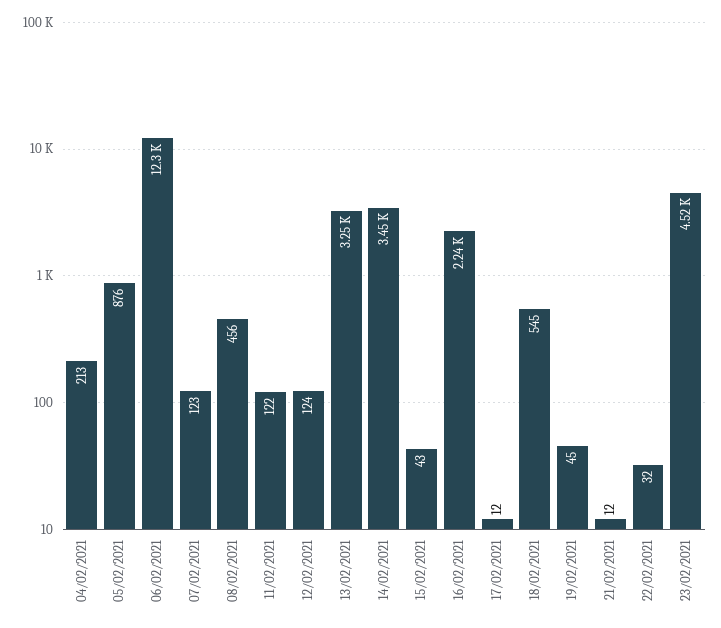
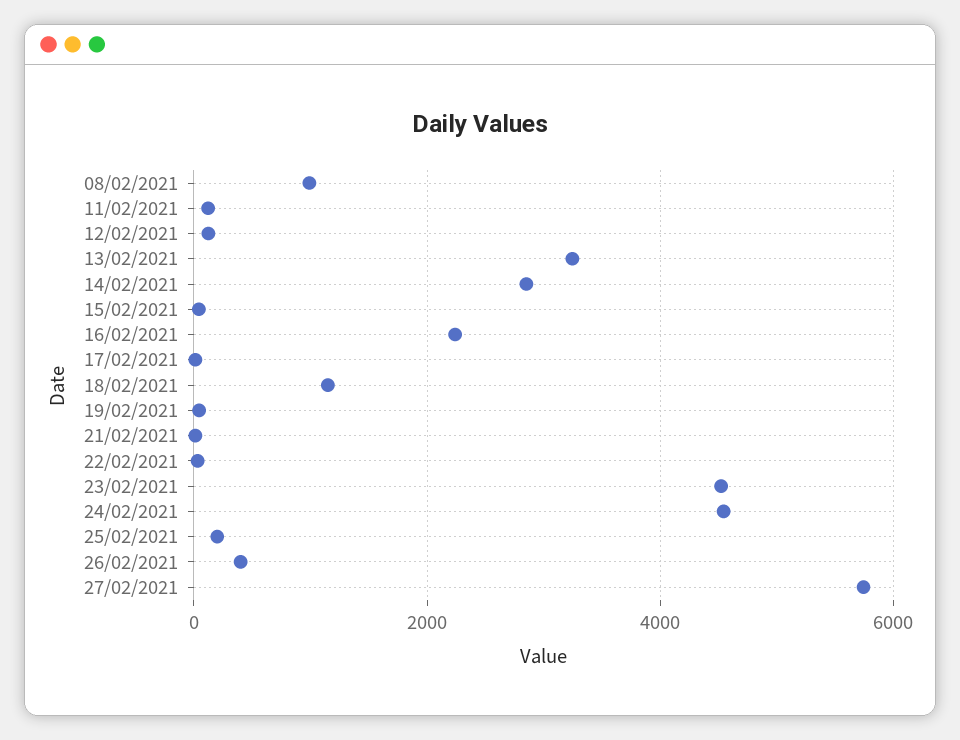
04/02/2021: 213 -> none
05/02/2021: 876 -> none
06/02/2021: 12300 -> none
07/02/2021: 123 -> none
08/02/2021: 456 -> 1000
14/02/2021: 3450 -> 2800
18/02/2021: 545 -> 1200
24/02/2021: none -> 4600
25/02/2021: none -> 200
26/02/2021: none -> 400
27/02/2021: none -> 5800

